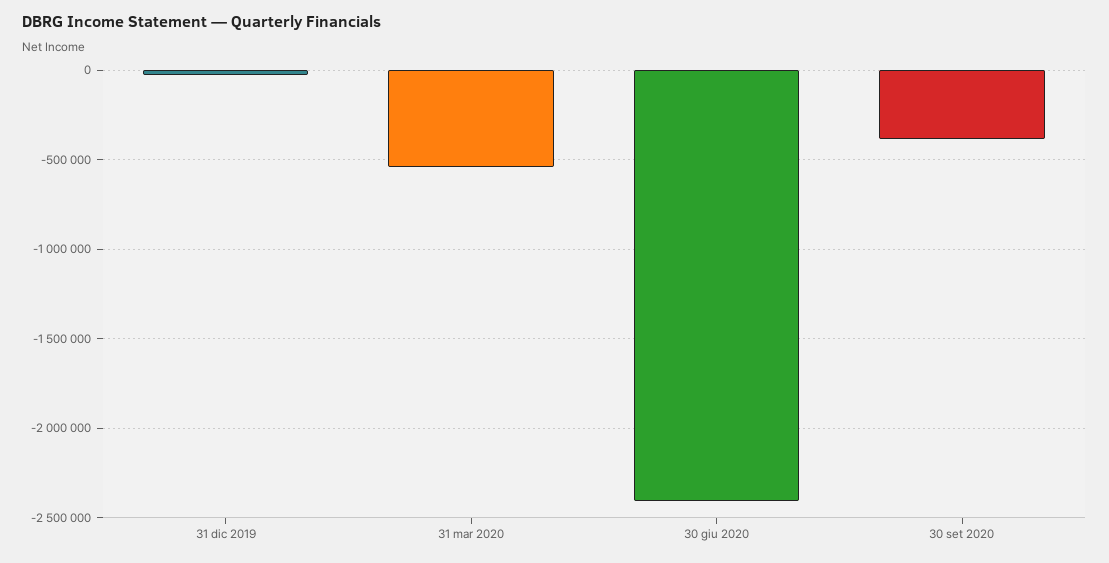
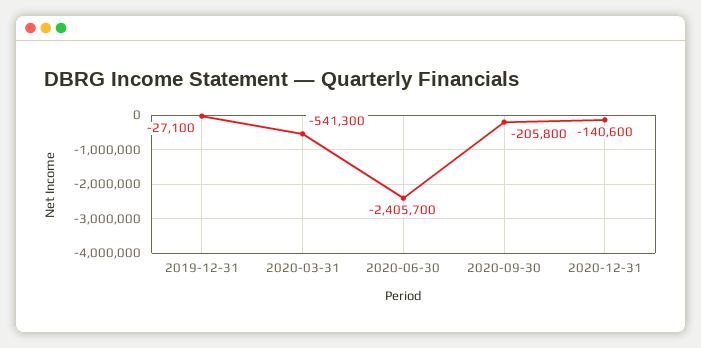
30 set 2020: -400000 -> -205800
2020-12-31: none -> -140600

